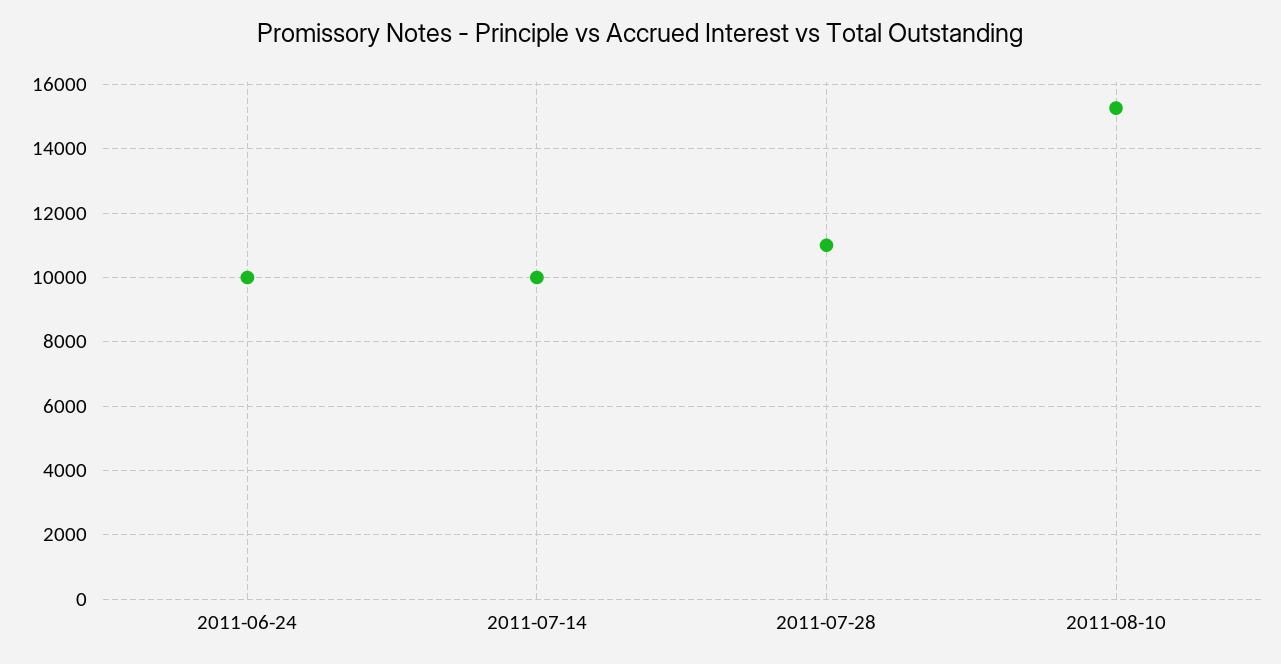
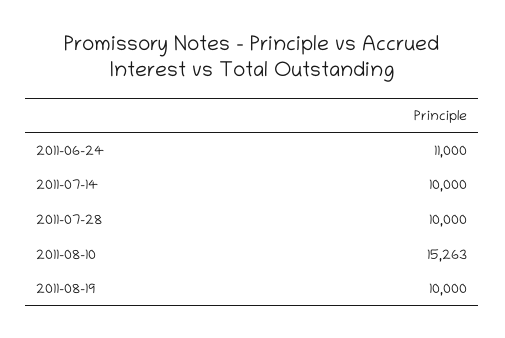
2011-06-24: 10000 -> 11000
2011-07-28: 11000 -> 10000
2011-08-19: none -> 10000

